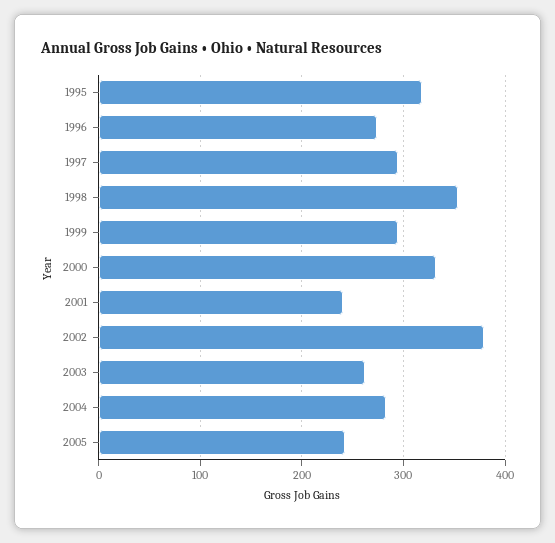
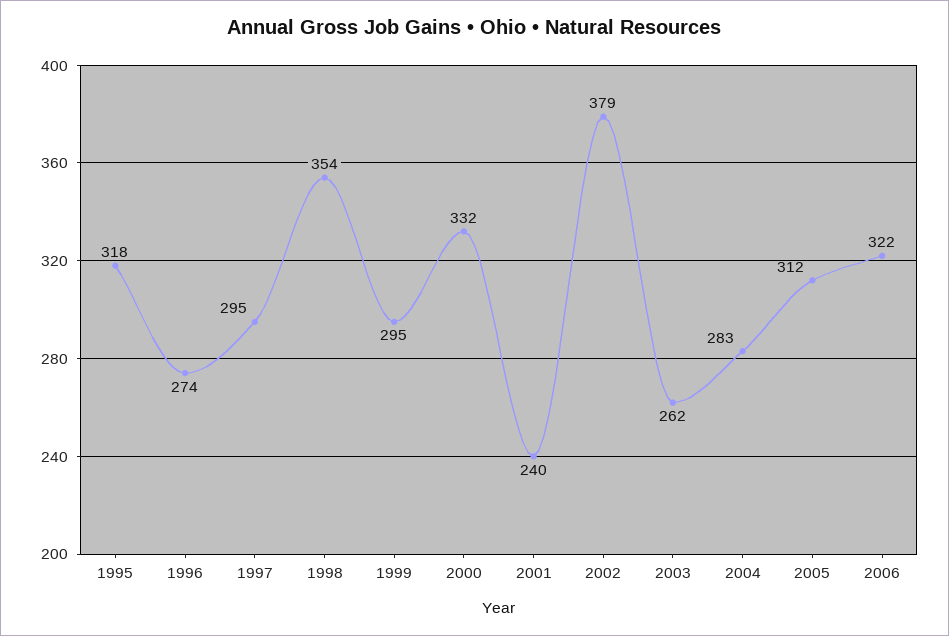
2005: 240 -> 312
2006: none -> 322

